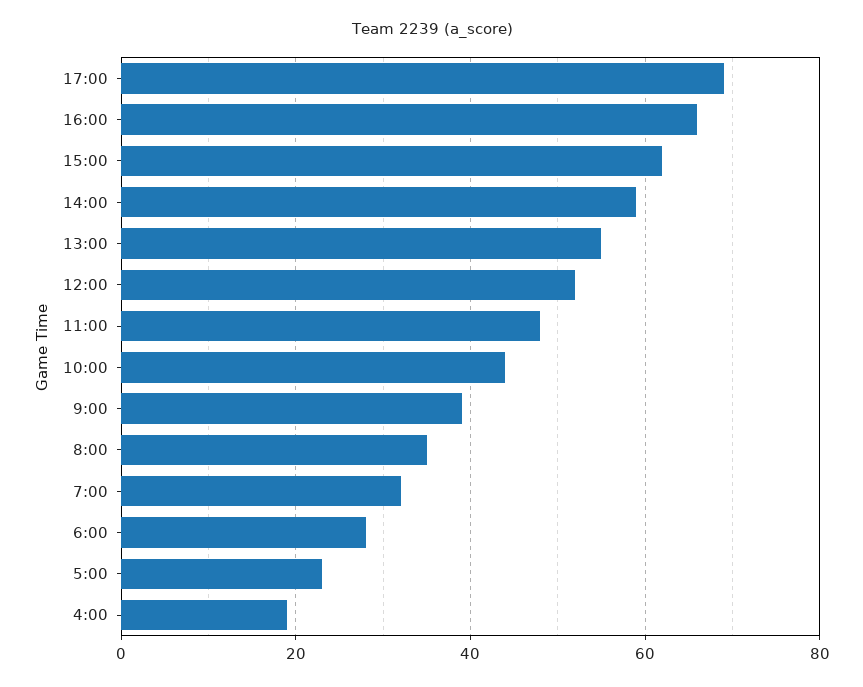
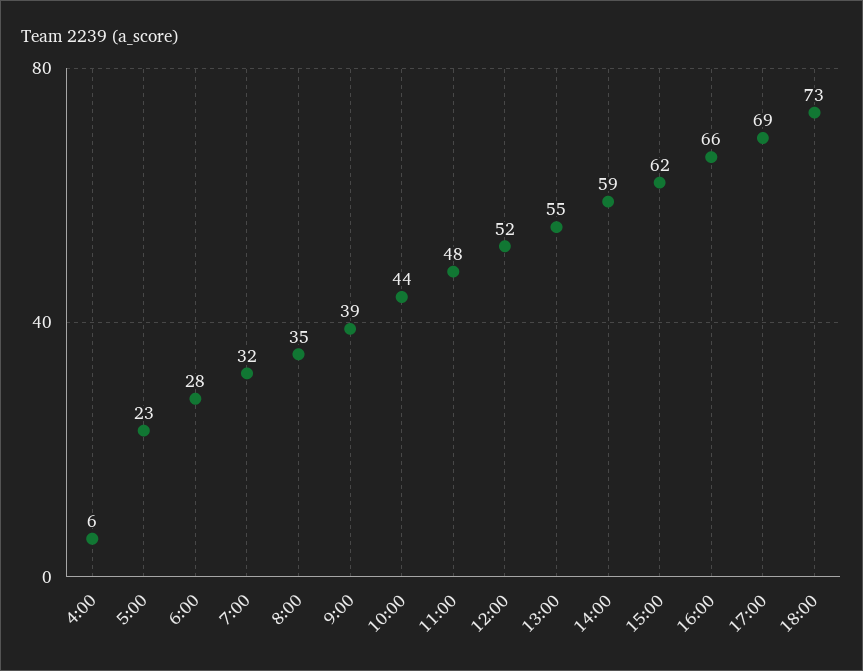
4:00: 20 -> 6
18:00: none -> 73

